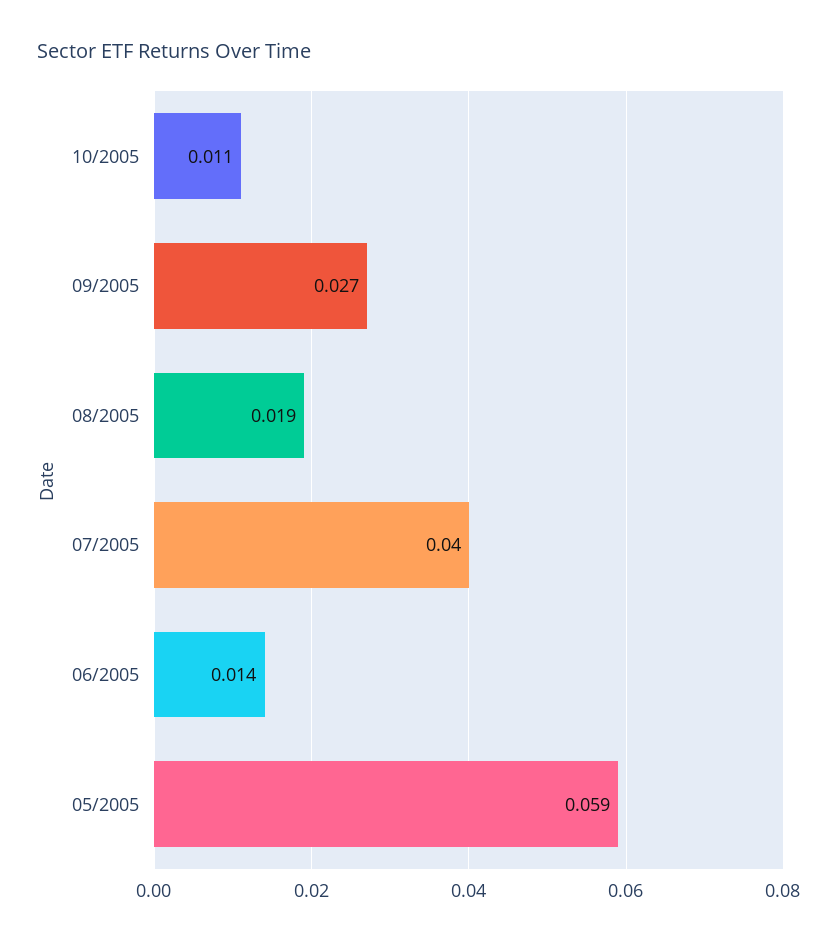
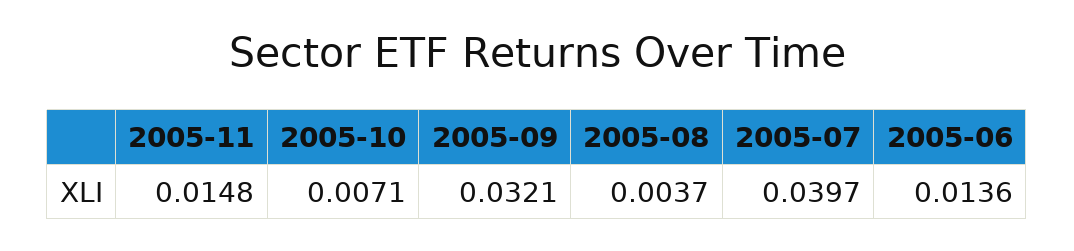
10/2005: 0.011 -> 0.0071
09/2005: 0.027 -> 0.0321
08/2005: 0.019 -> 0.0037
05/2005: 0.059 -> none
2005-11: none -> 0.0148

